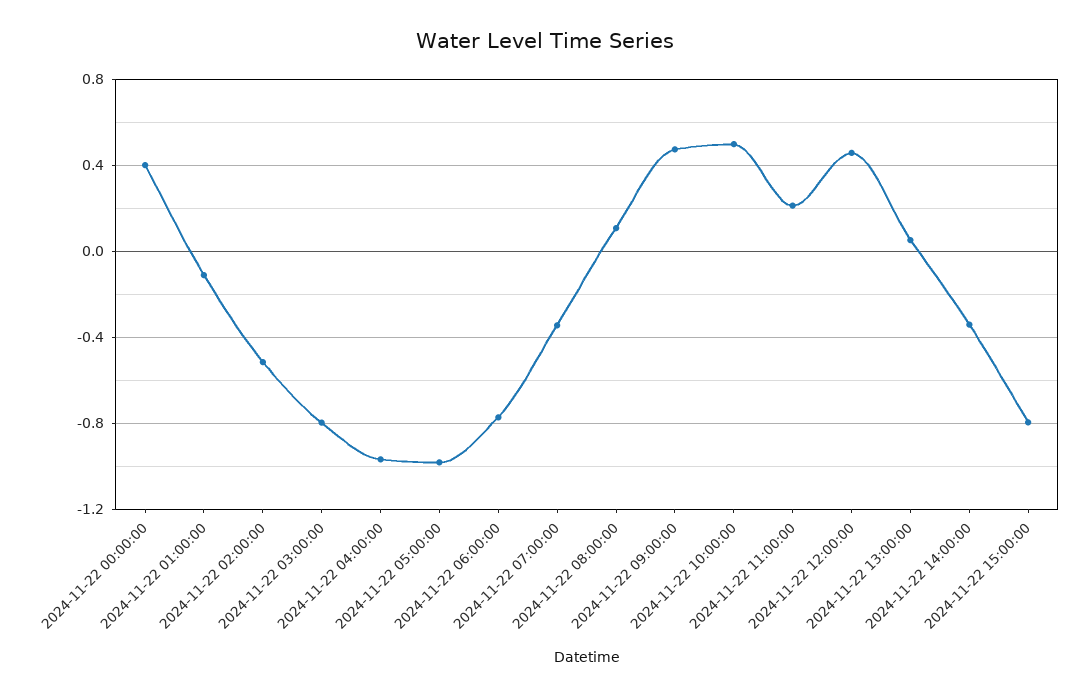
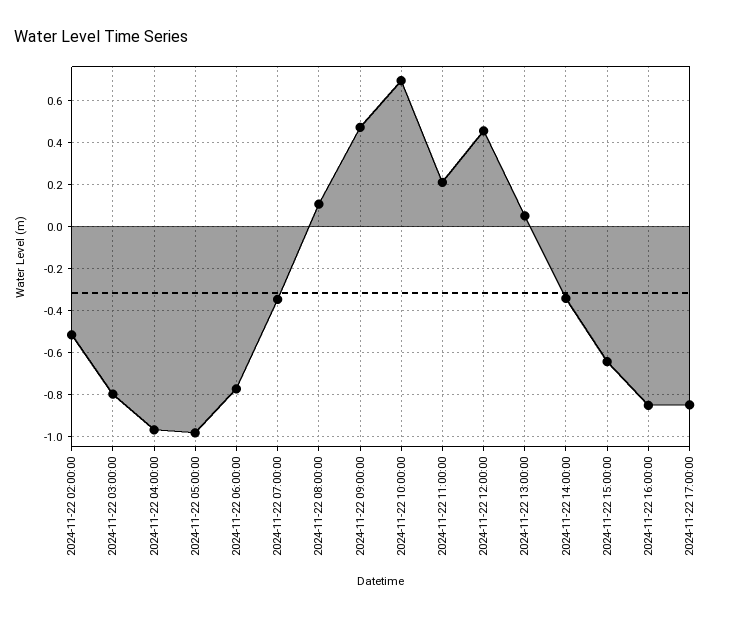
2024-11-22 00:00:00: 0.4 -> none
2024-11-22 01:00:00: -0.1 -> none
2024-11-22 10:00:00: 0.5 -> 0.7
2024-11-22 15:00:00: -0.8 -> -0.65
2024-11-22 16:00:00: none -> -0.85
2024-11-22 17:00:00: none -> -0.85

